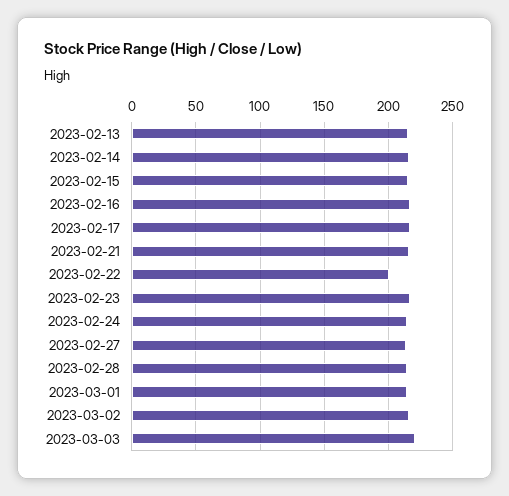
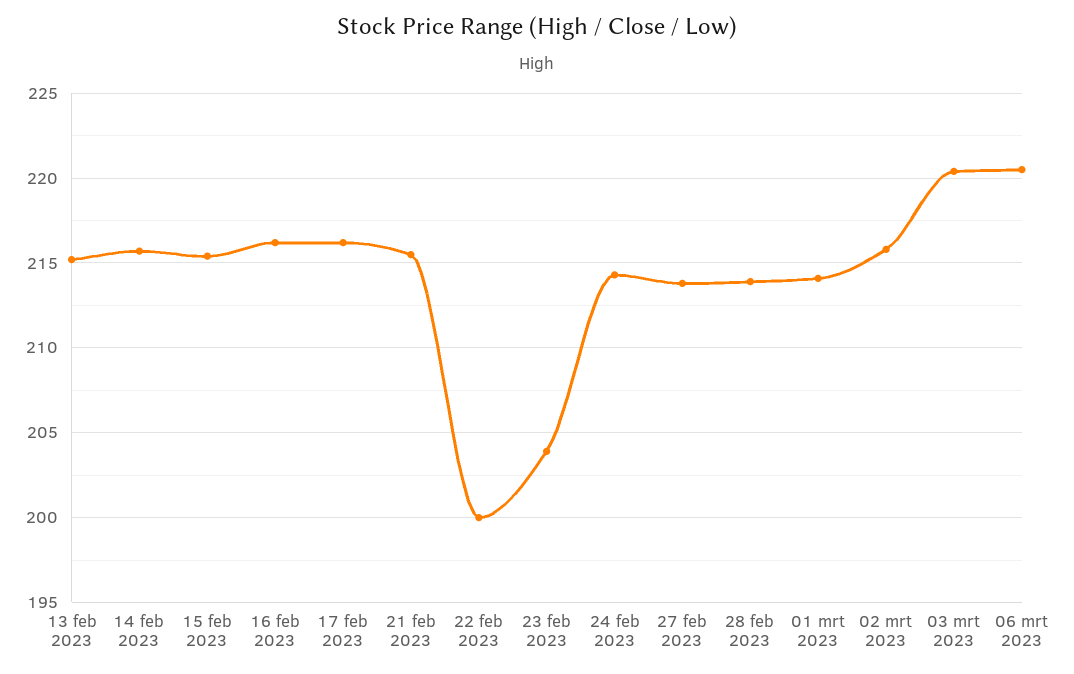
2023-02-23: 215 -> 204
06 mrt 2023: none -> 220.5

